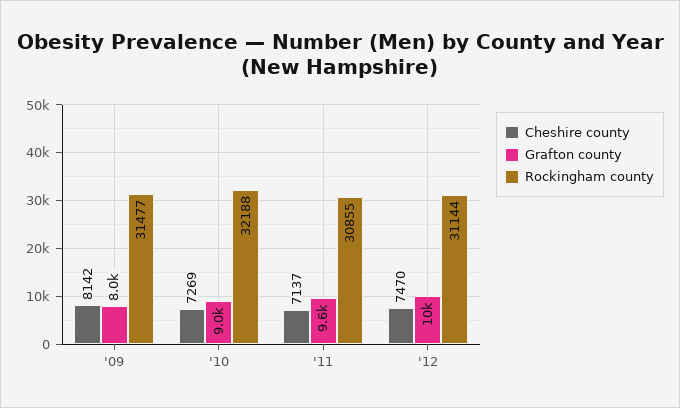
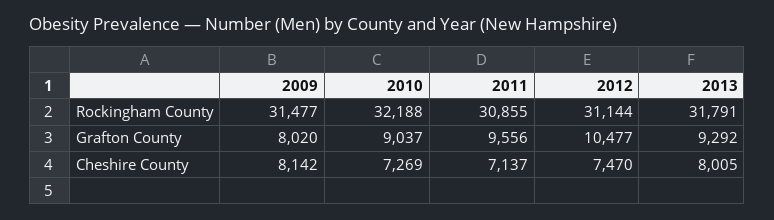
Rockingham county, 2013: none -> 31791
Grafton county, 2013: none -> 9292
Cheshire county, 2013: none -> 8005

